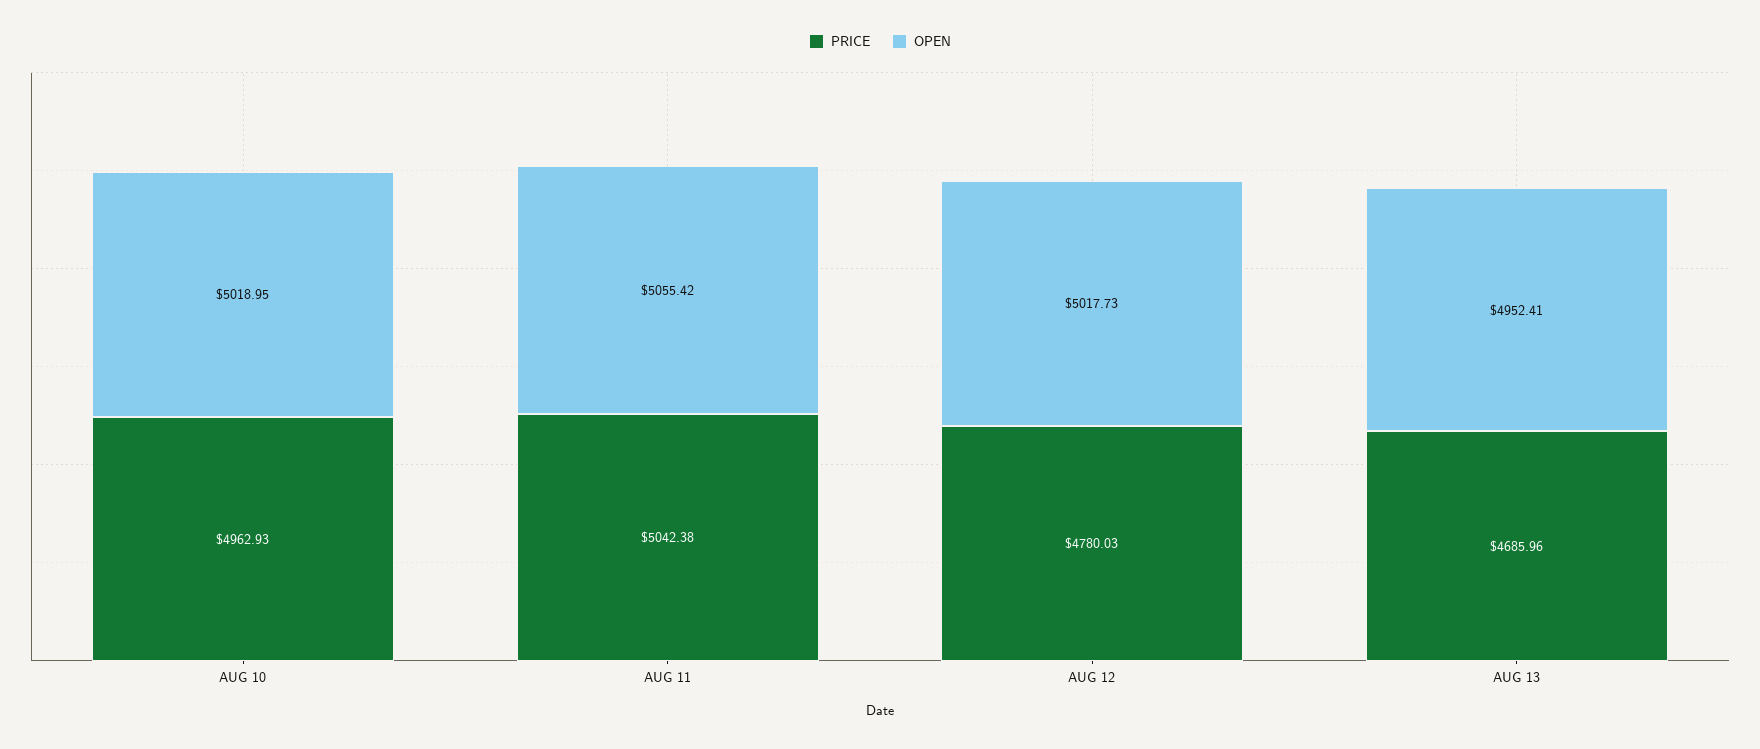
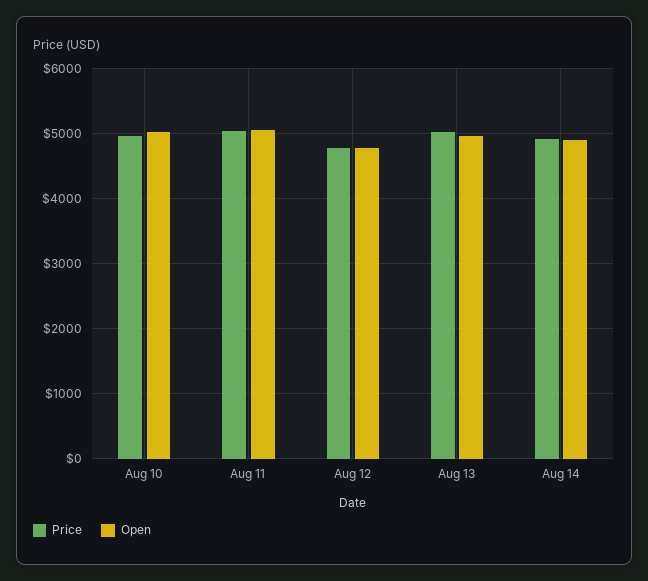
OPEN, AUG 12: 5017.73 -> 4800
PRICE, AUG 13: 4685.96 -> 5000
PRICE, Aug 14: none -> 4900
OPEN, Aug 14: none -> 4900

